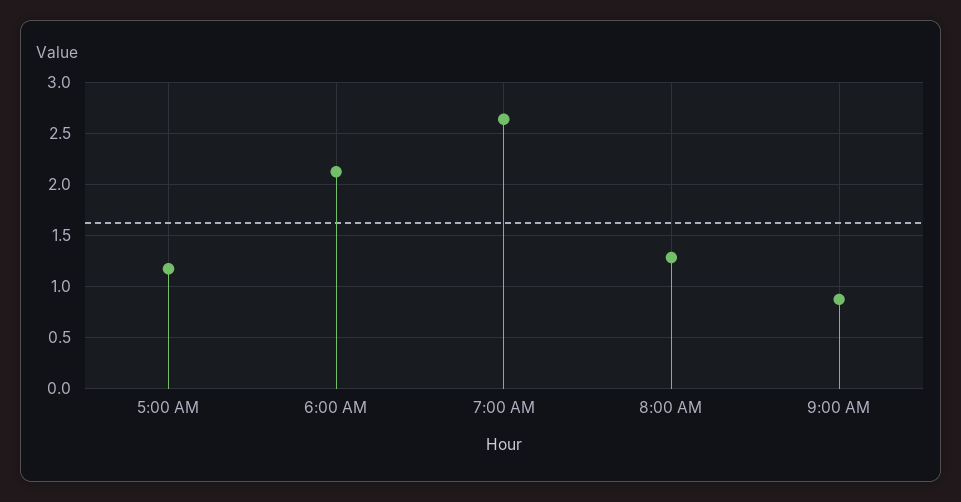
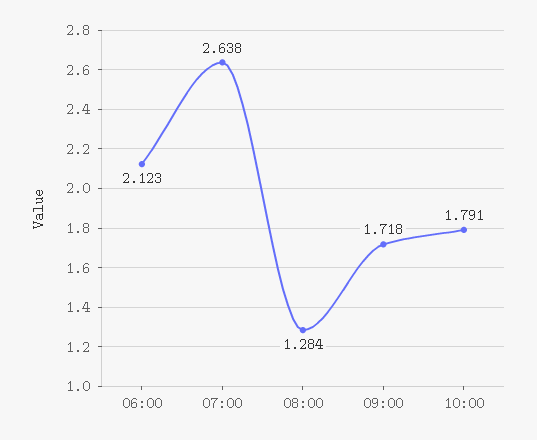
5:00 AM: 1.2 -> none
9:00 AM: 0.9 -> 1.718
10:00: none -> 1.791

